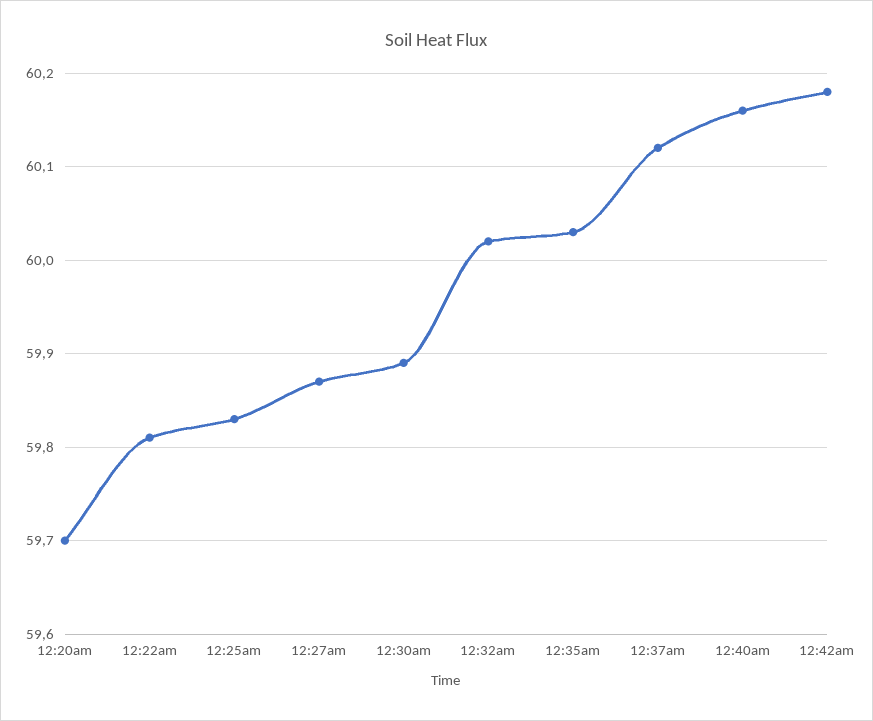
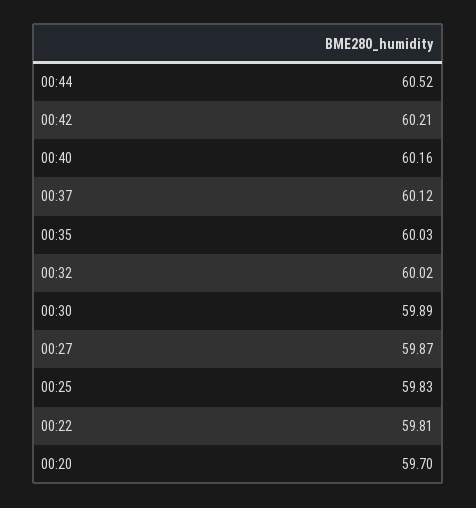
12:42am: 60.18 -> 60.21
00:44: none -> 60.52

